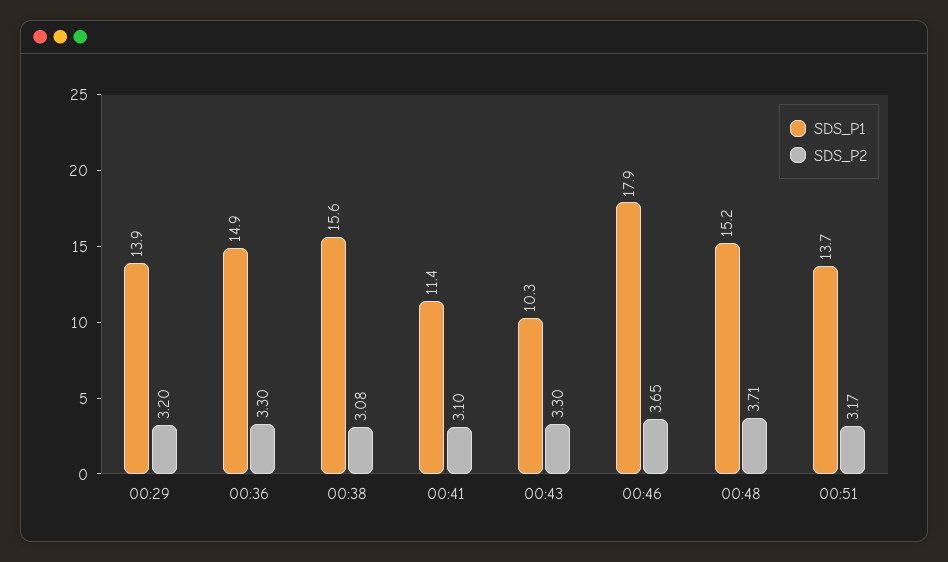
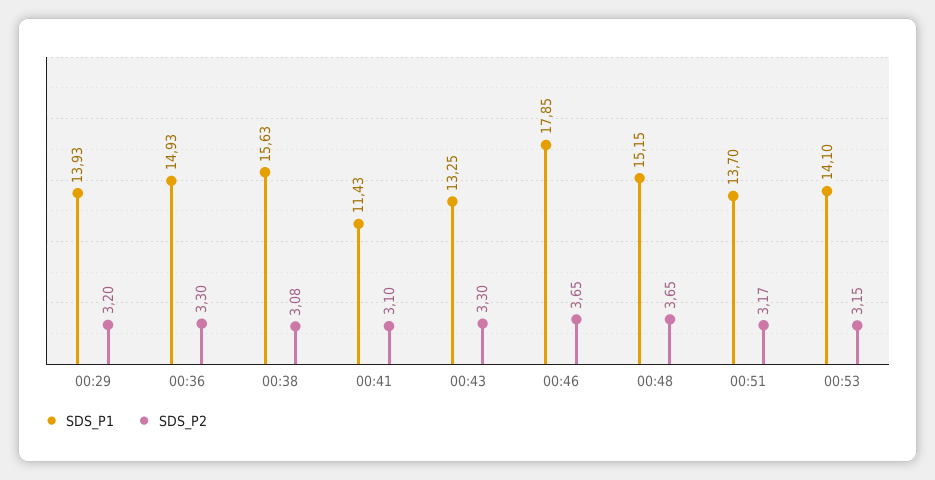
SDS_P1, 00:43: 10.3 -> 13.25
SDS_P2, 00:48: 3.71 -> 3.65
SDS_P1, 00:53: none -> 14.1
SDS_P2, 00:53: none -> 3.15

